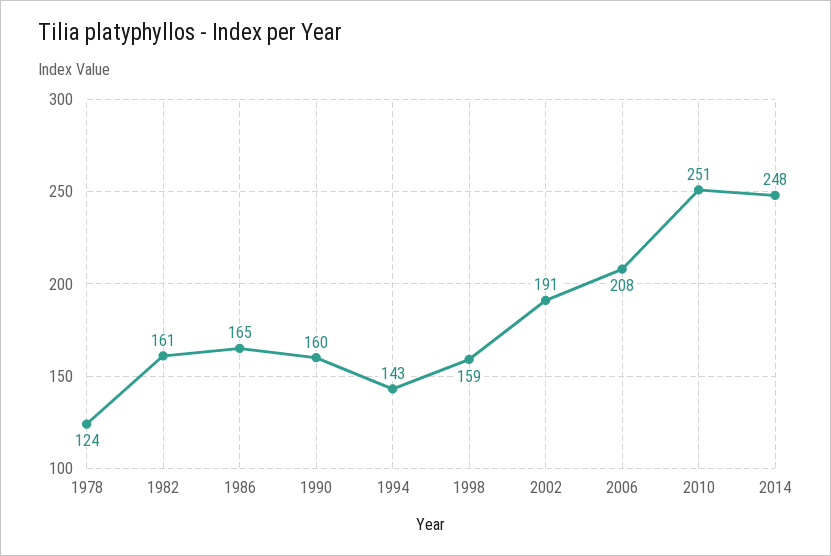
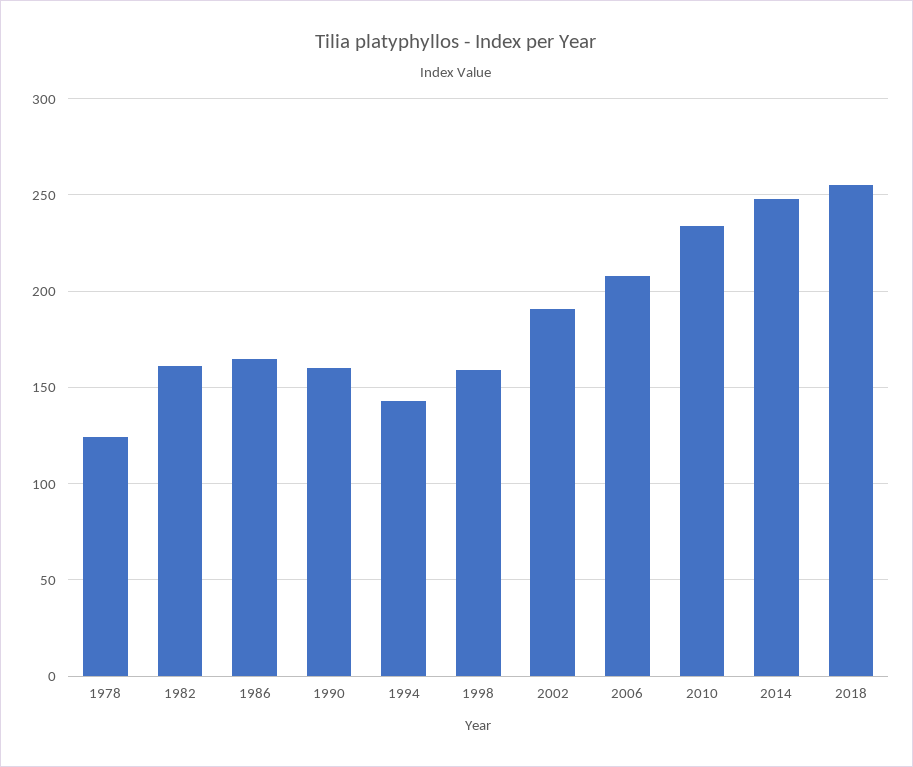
2010: 251 -> 235
2018: none -> 255

